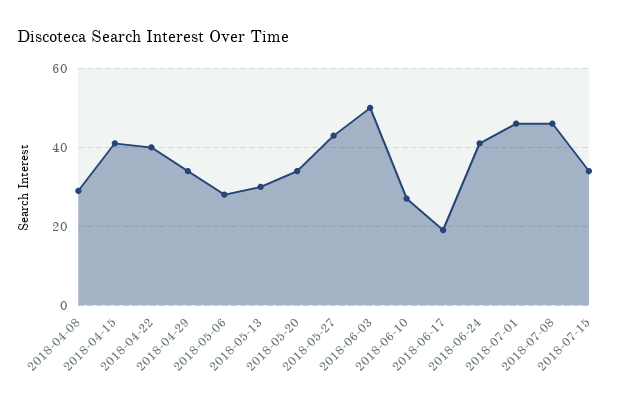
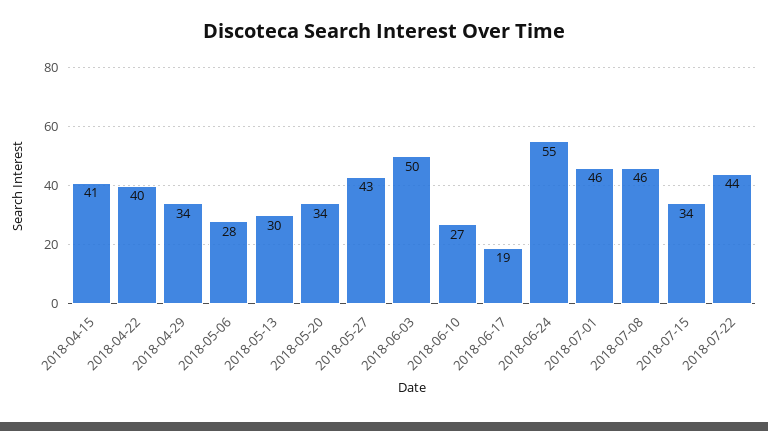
2018-04-08: 30 -> none
2018-06-24: 40 -> 55
2018-07-22: none -> 44

